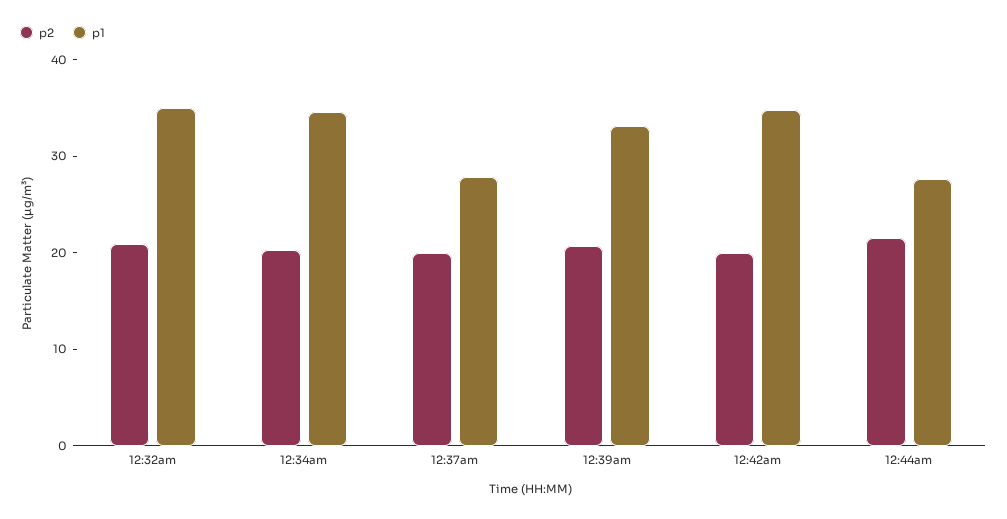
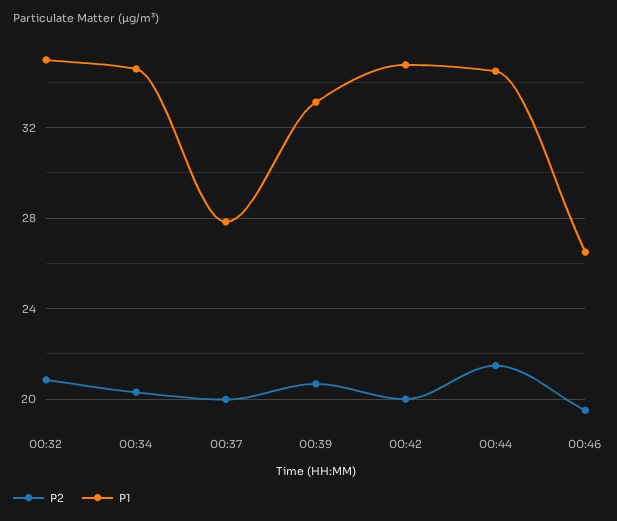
p1, 12:44am: 28 -> 34.5
p2, 00:46: none -> 19.5
p1, 00:46: none -> 26.5

